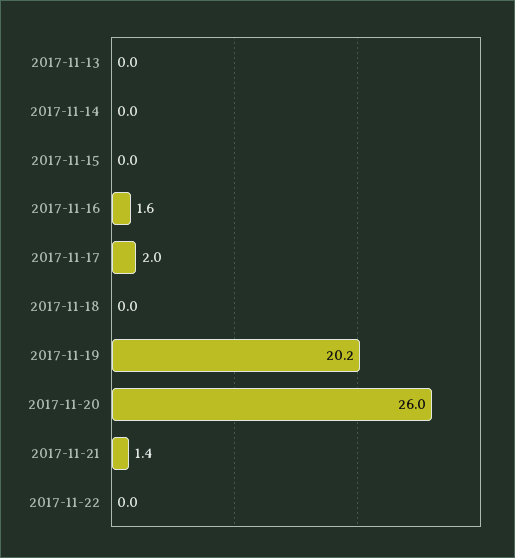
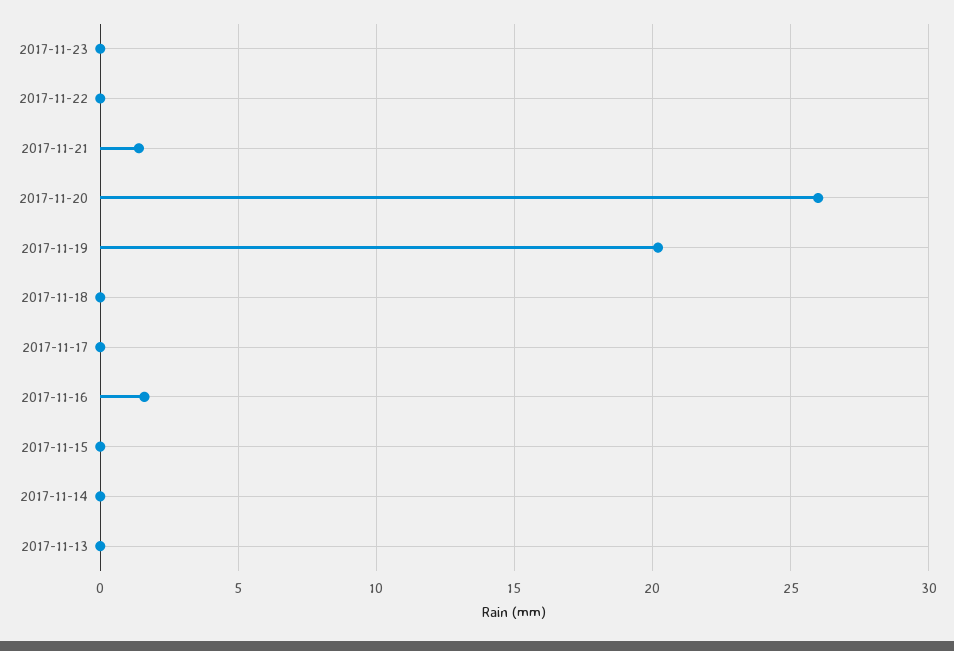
2017-11-17: 2 -> 0
2017-11-23: none -> 0

